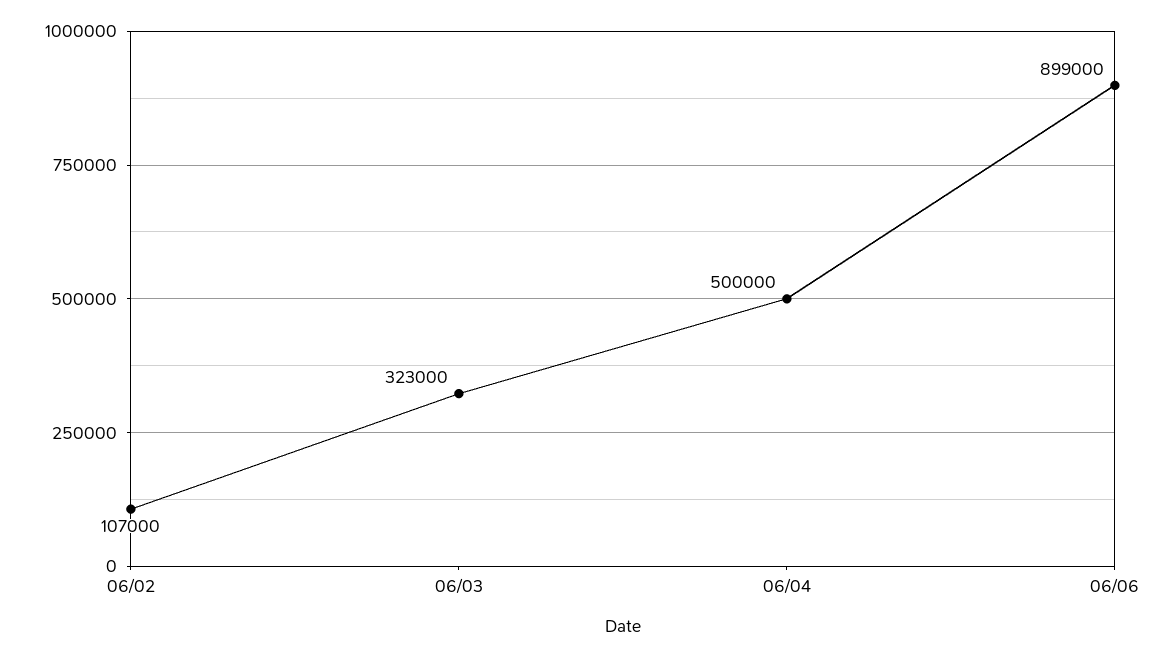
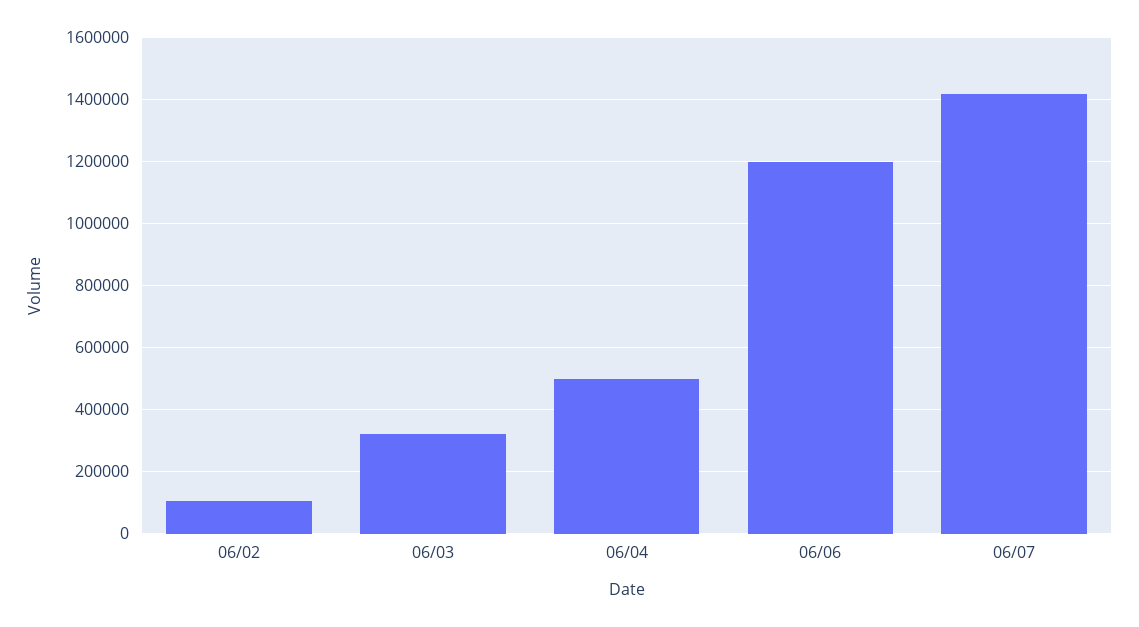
06/06: 899000 -> 1200000
06/07: none -> 1420000

